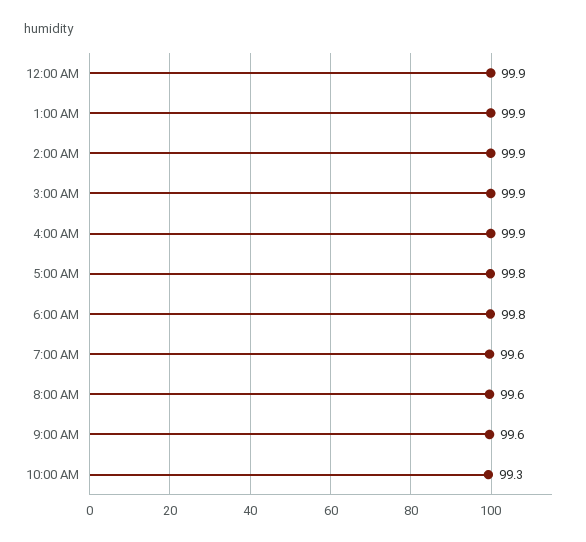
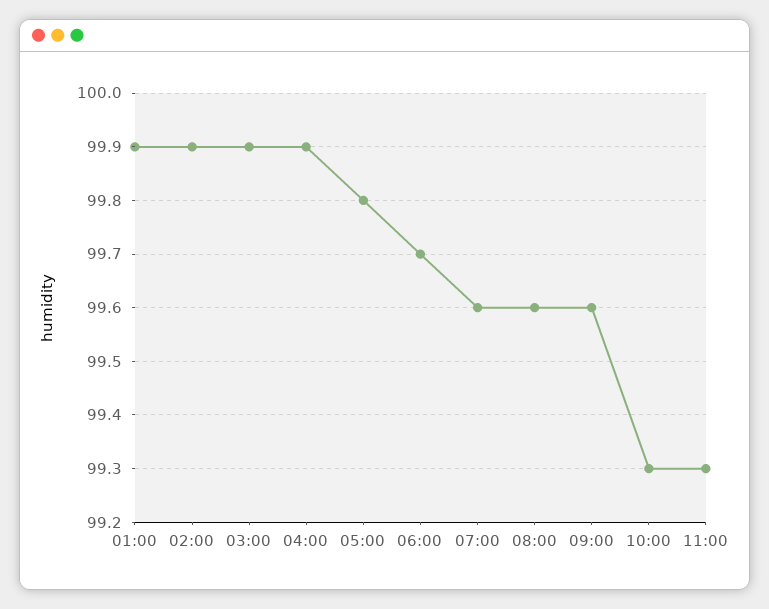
12:00 AM: 99.9 -> none
6:00 AM: 99.8 -> 99.7
11:00: none -> 99.3

